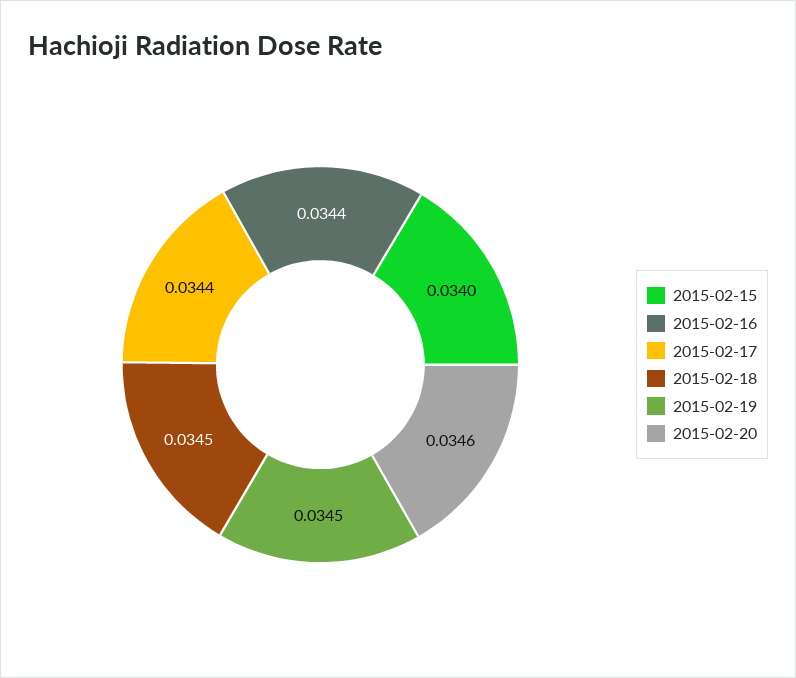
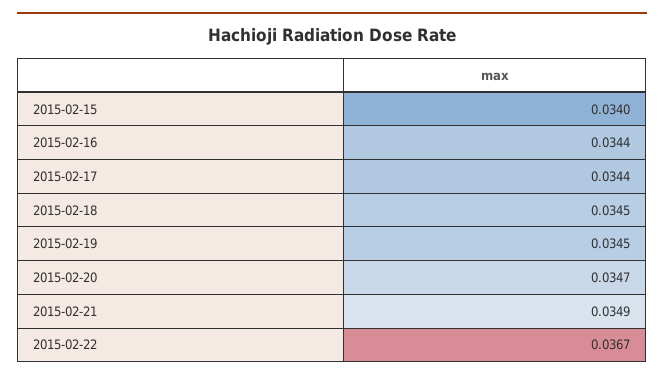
2015-02-20: 0.0346 -> 0.0347
2015-02-21: none -> 0.0349
2015-02-22: none -> 0.0367

